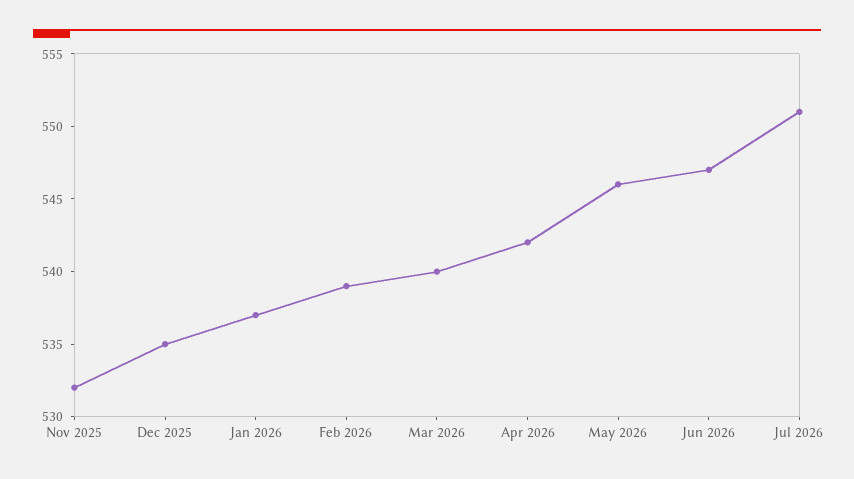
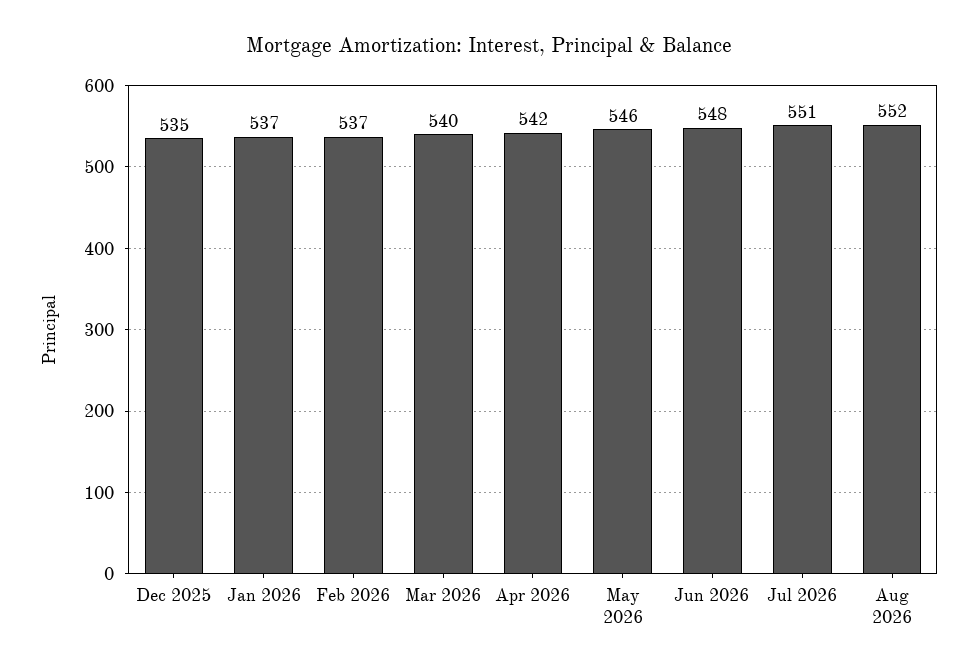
Nov 2025: 532 -> none
Feb 2026: 539 -> 537
Jun 2026: 547 -> 548
Aug 2026: none -> 552

